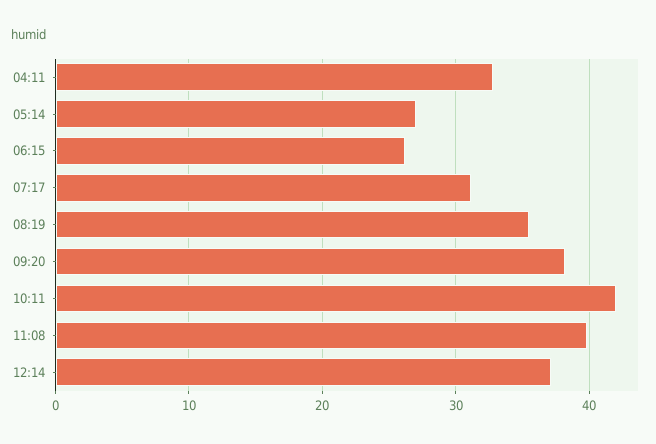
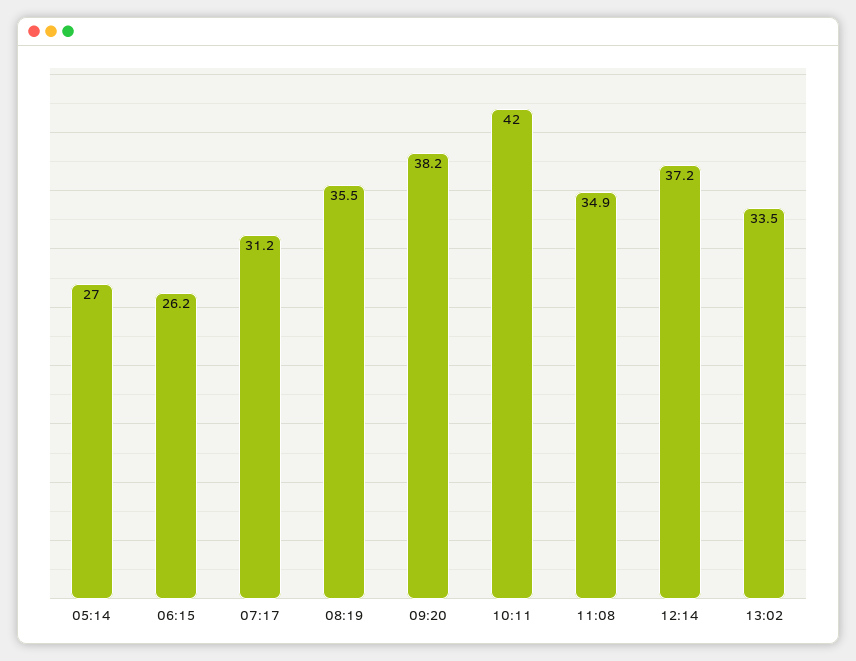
04:11: 33 -> none
11:08: 40 -> 34.9
13:02: none -> 33.5

